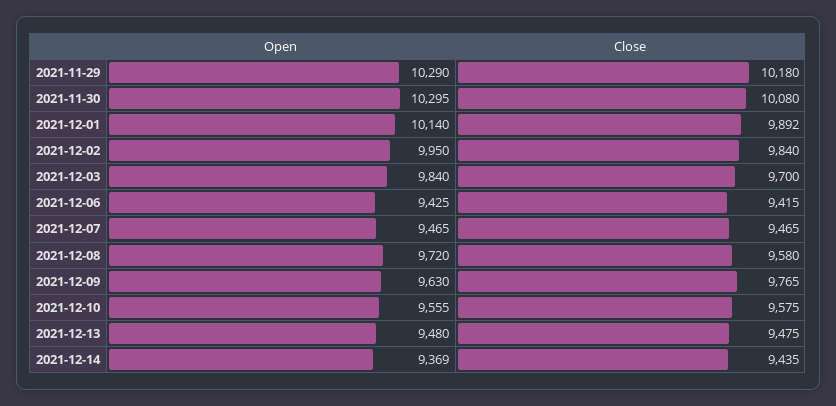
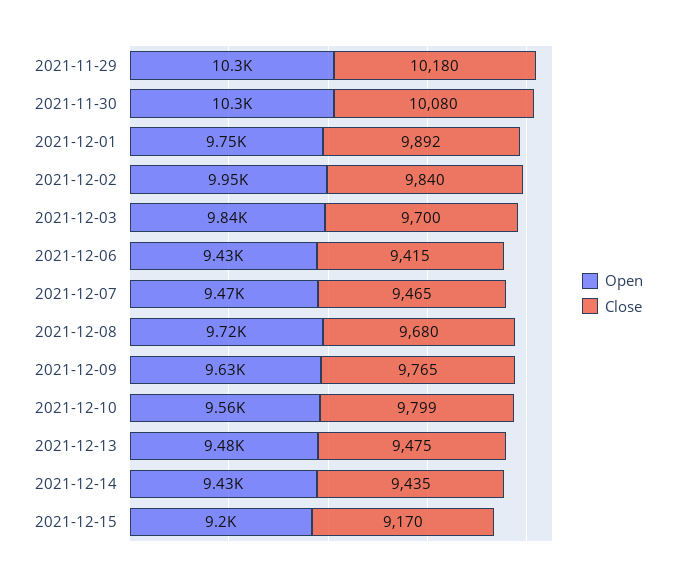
Open, 2021-12-01: 10140 -> 9750
Close, 2021-12-08: 9580 -> 9680
Close, 2021-12-10: 9575 -> 9799
Open, 2021-12-14: 9369 -> 9430
Open, 2021-12-15: none -> 9200
Close, 2021-12-15: none -> 9170

